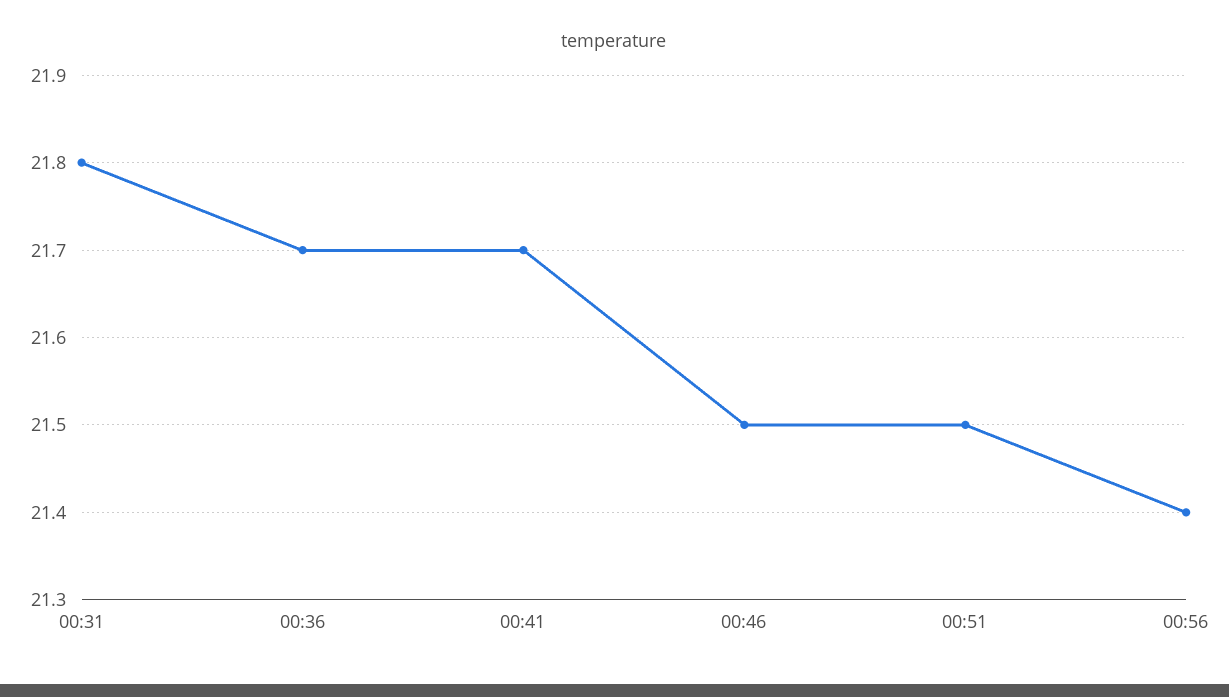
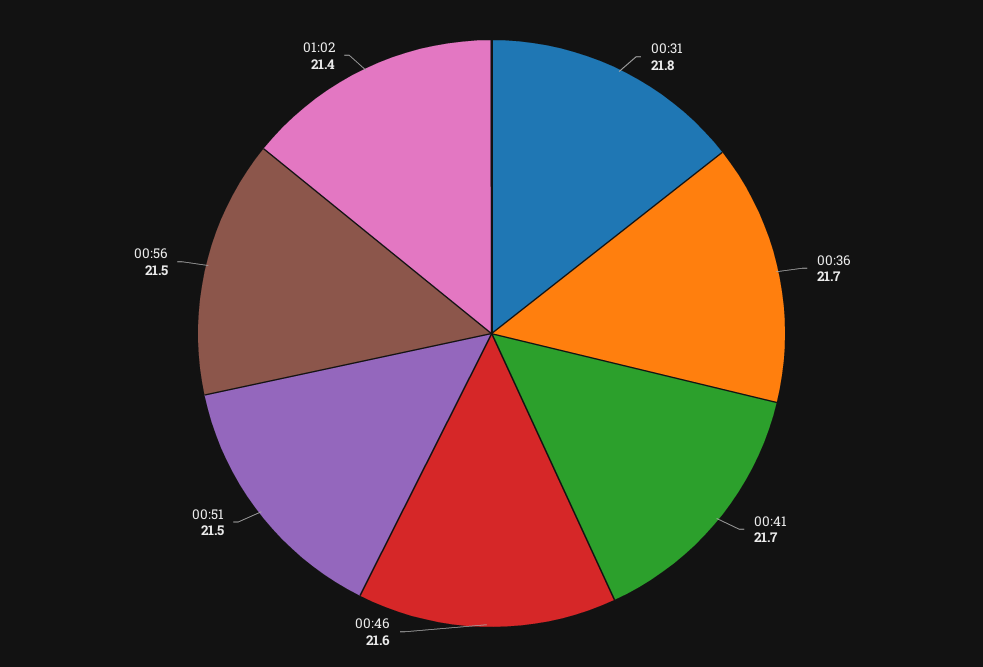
00:46: 21.5 -> 21.6
00:56: 21.4 -> 21.5
01:02: none -> 21.4

